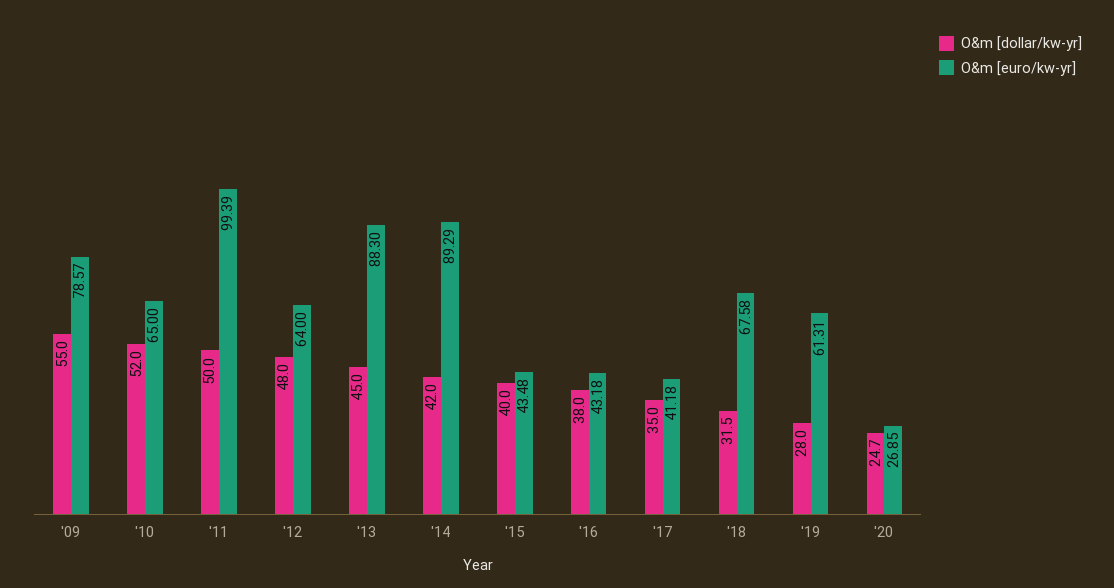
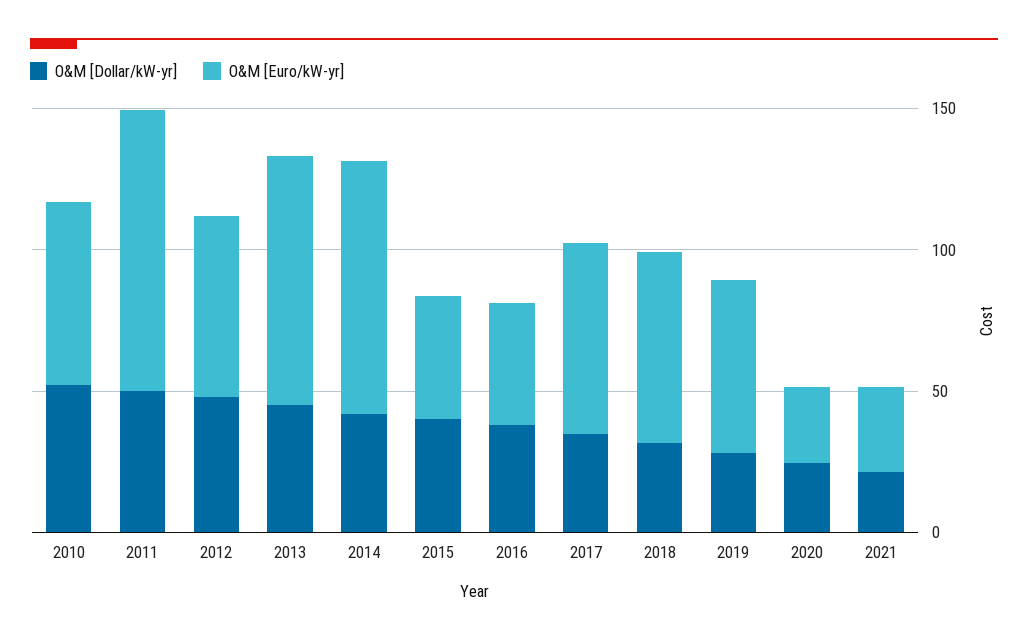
O&m [dollar/kw-yr], '09: 55 -> none
O&m [euro/kw-yr], '09: 78.57 -> none
O&m [euro/kw-yr], '17: 41.18 -> 70
O&m [dollar/kw-yr], 2021: none -> 20
O&m [euro/kw-yr], 2021: none -> 30

